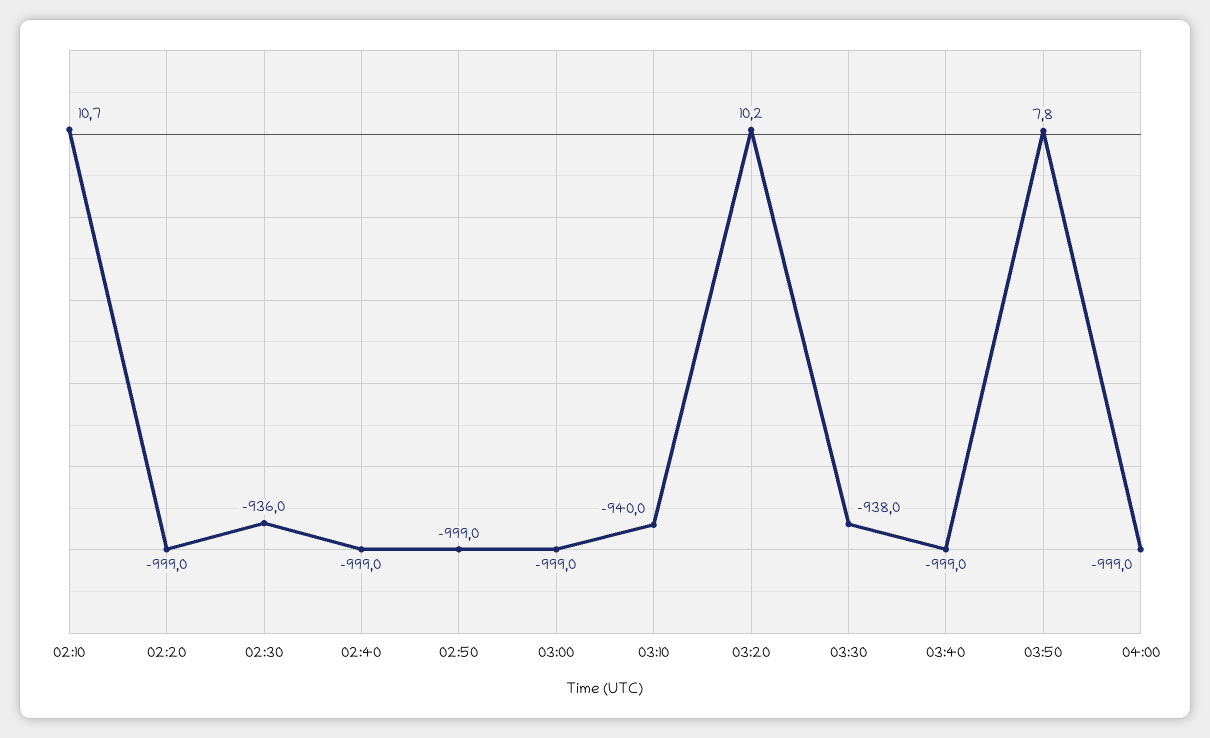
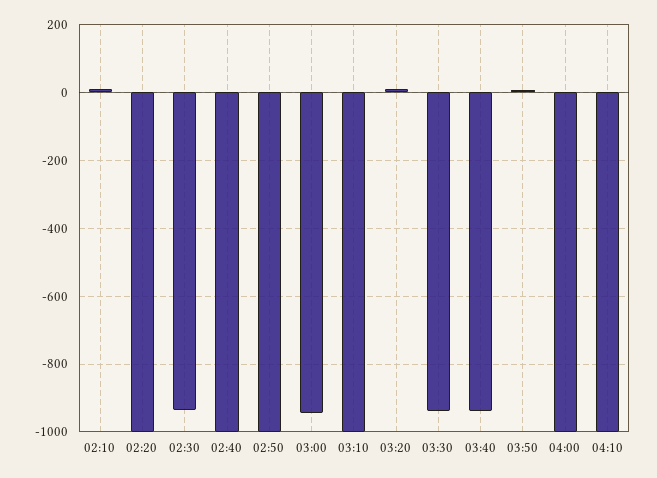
03:00: -999 -> -940
03:10: -940 -> -1000
03:40: -999 -> -940
04:10: none -> -1000

